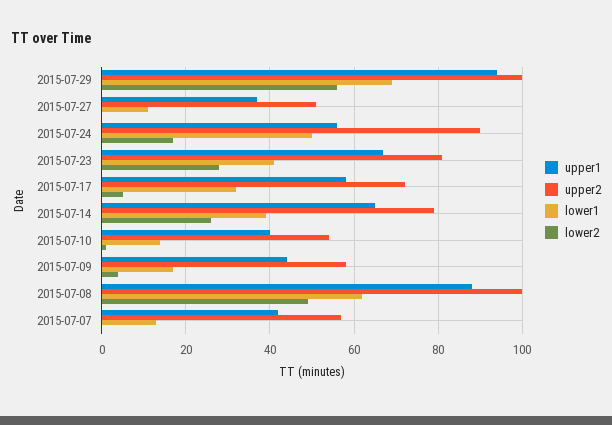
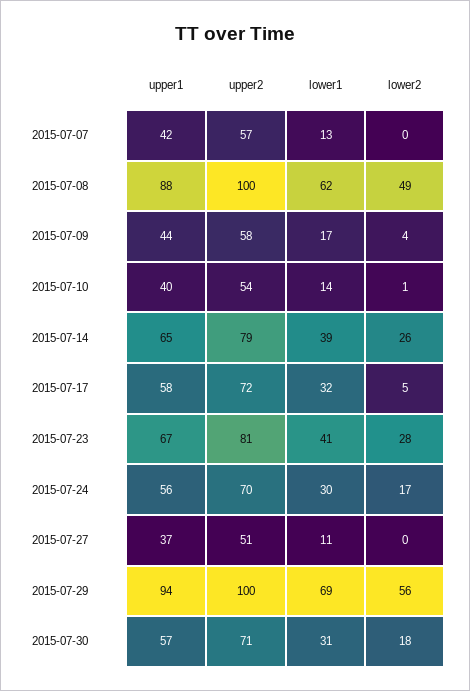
upper2, 2015-07-24: 90 -> 70
lower1, 2015-07-24: 50 -> 30
upper1, 2015-07-30: none -> 57
upper2, 2015-07-30: none -> 71
lower1, 2015-07-30: none -> 31
lower2, 2015-07-30: none -> 18

